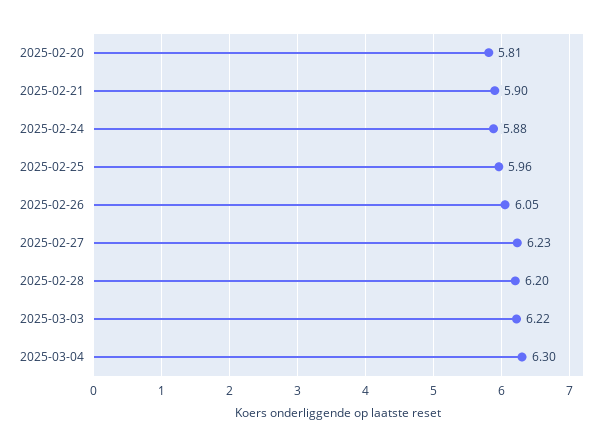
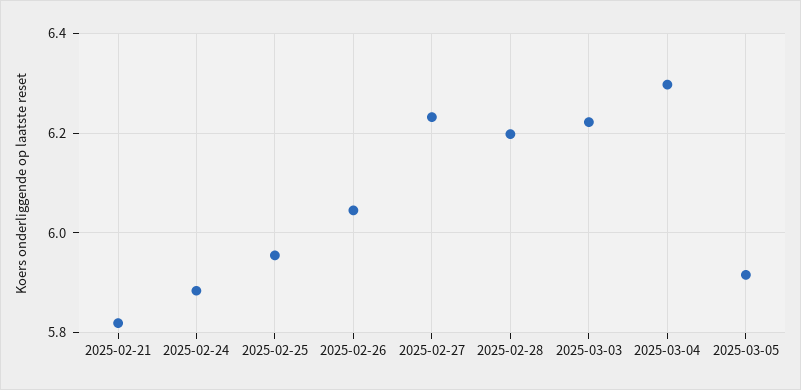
2025-02-20: 5.81 -> none
2025-02-21: 5.9 -> 5.82
2025-03-05: none -> 5.92

